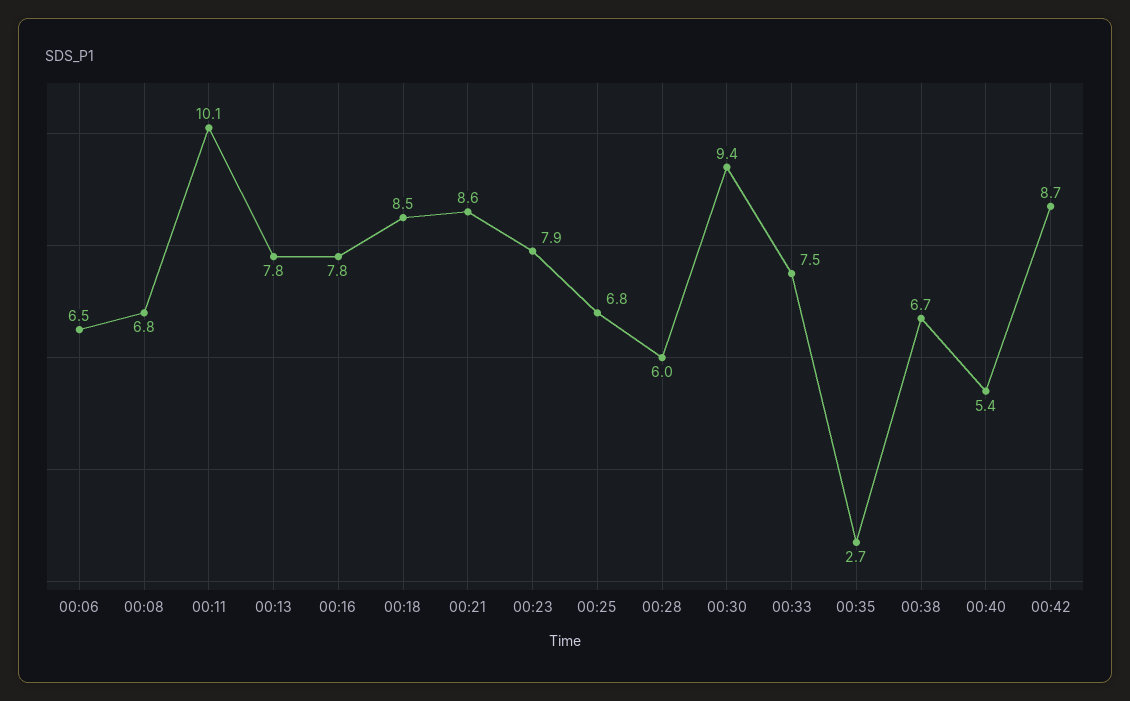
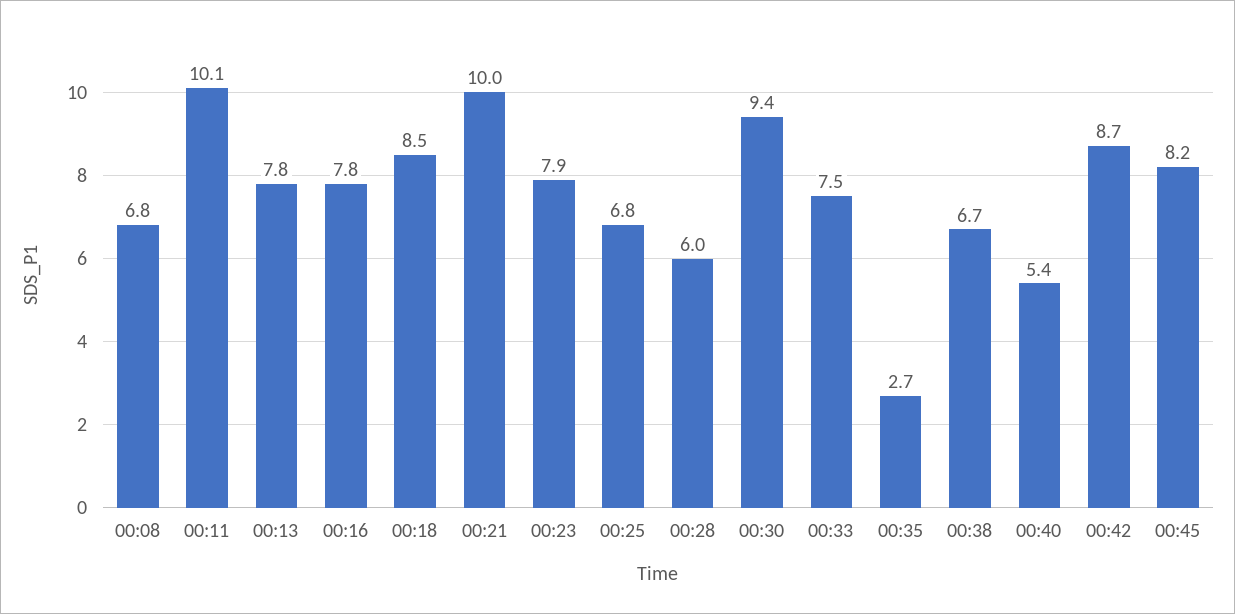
00:06: 6.5 -> none
00:21: 8.6 -> 10
00:45: none -> 8.2

